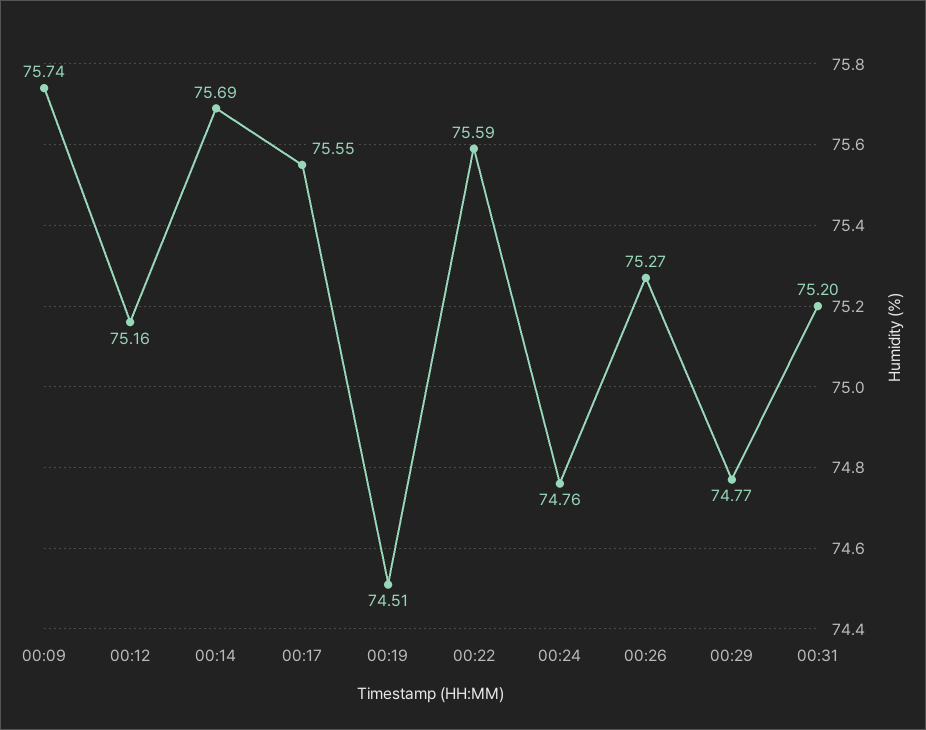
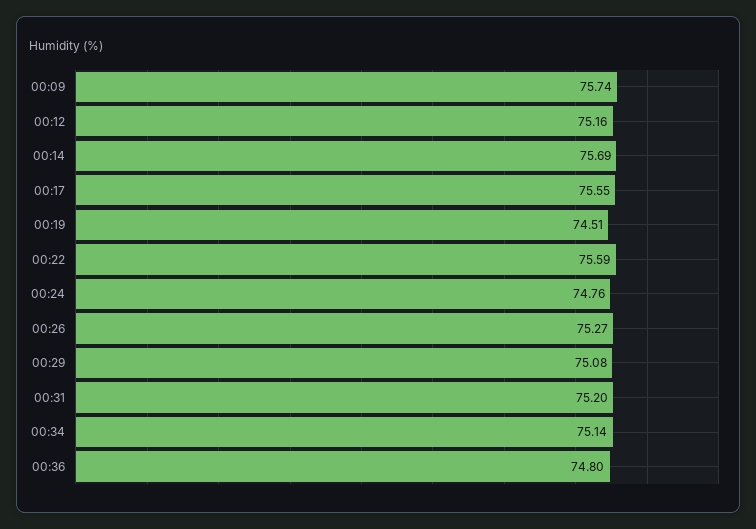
00:29: 74.77 -> 75.08
00:34: none -> 75.14
00:36: none -> 74.8

